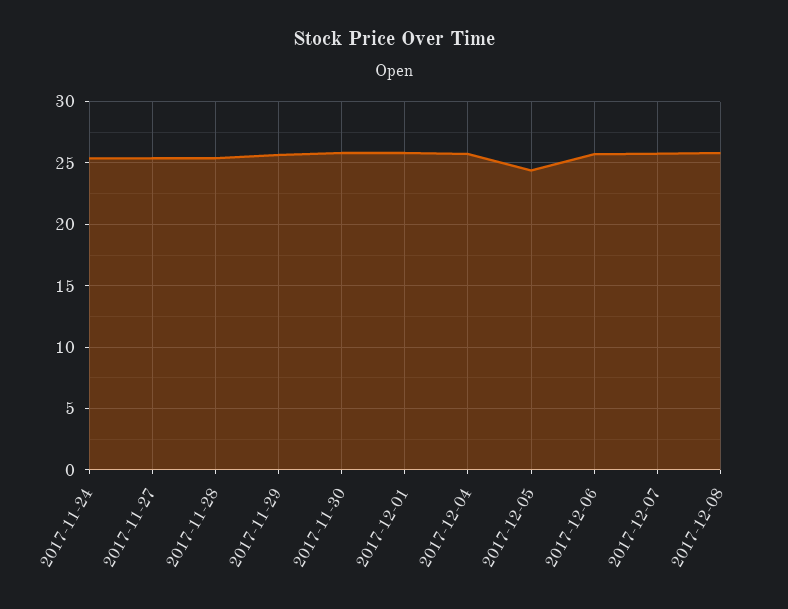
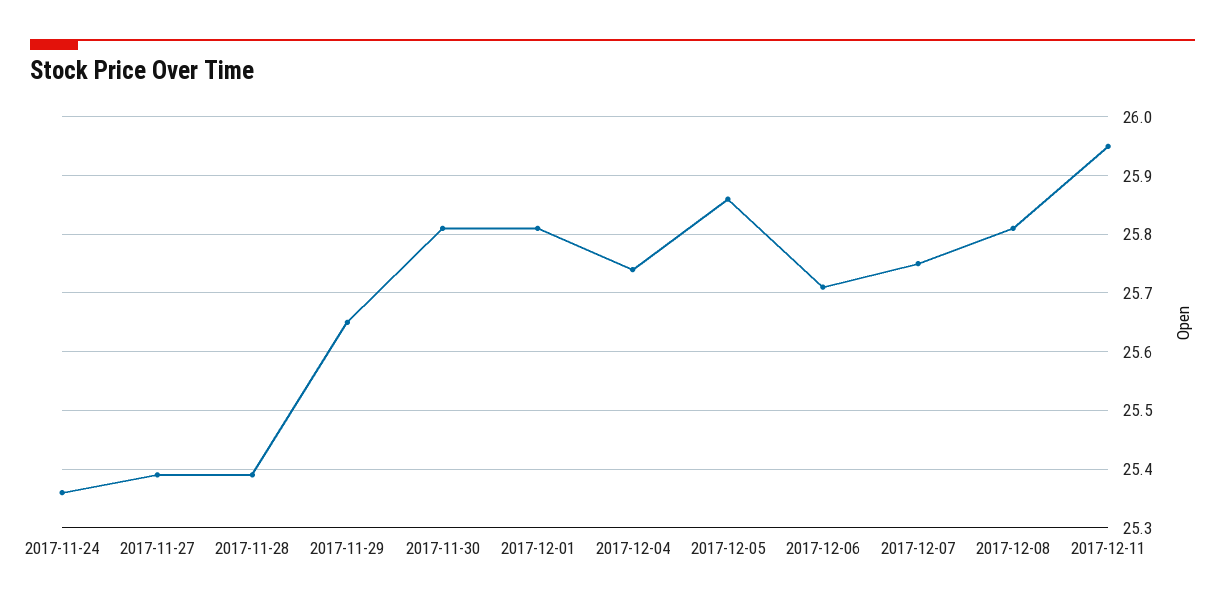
2017-12-05: 24.5 -> 25.85
2017-12-11: none -> 25.95

